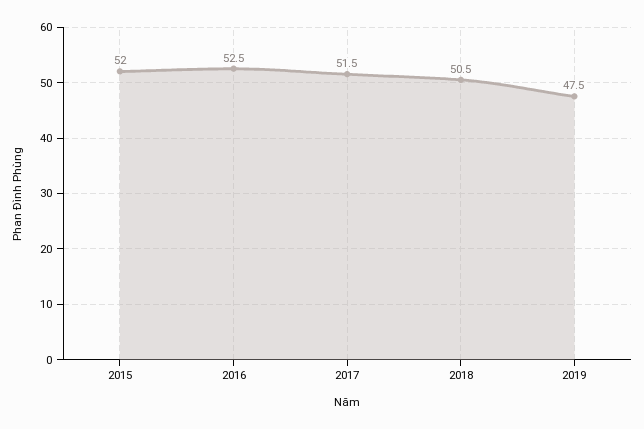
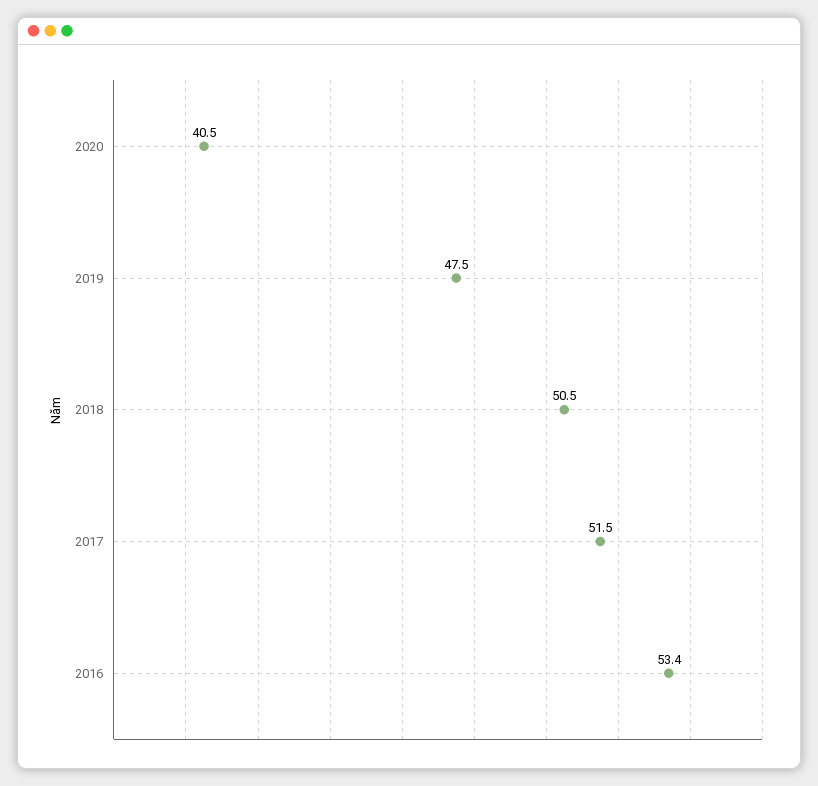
2015: 52 -> none
2016: 52.5 -> 53.4
2020: none -> 40.5

